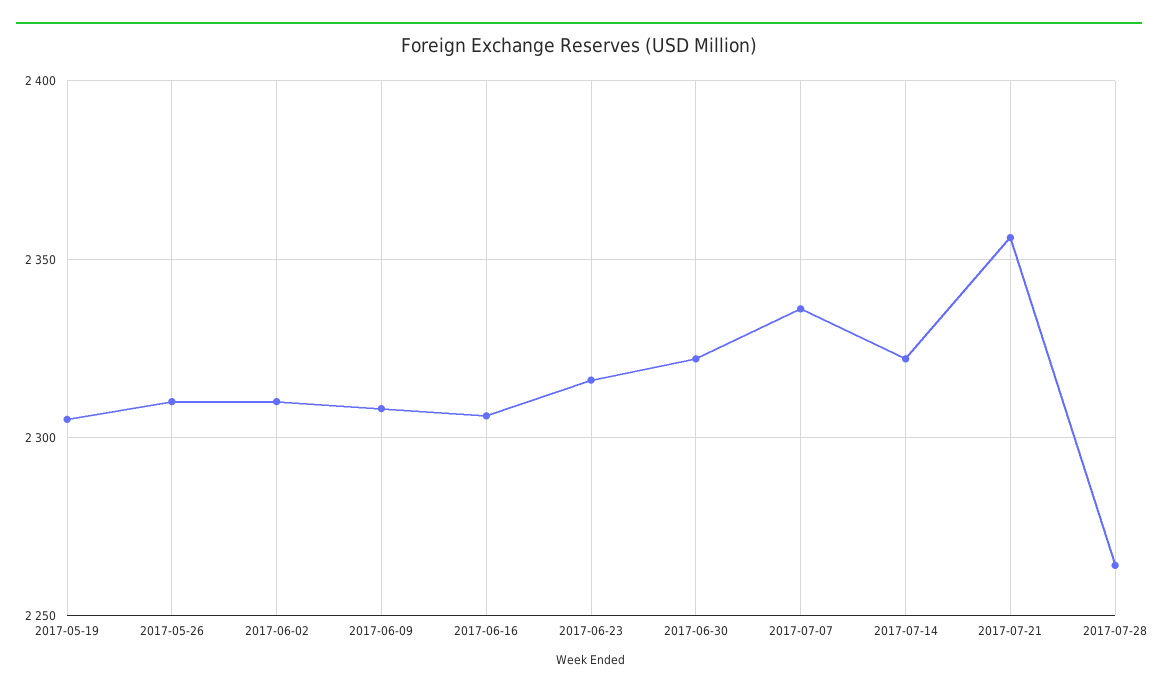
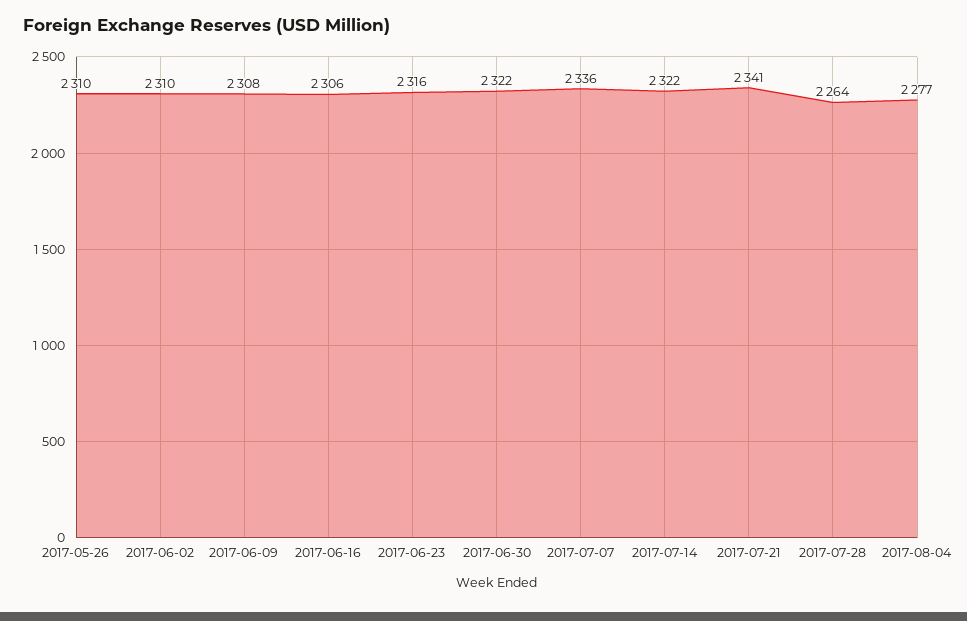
2017-05-19: 2305 -> none
2017-07-21: 2355 -> 2341
2017-08-04: none -> 2277

